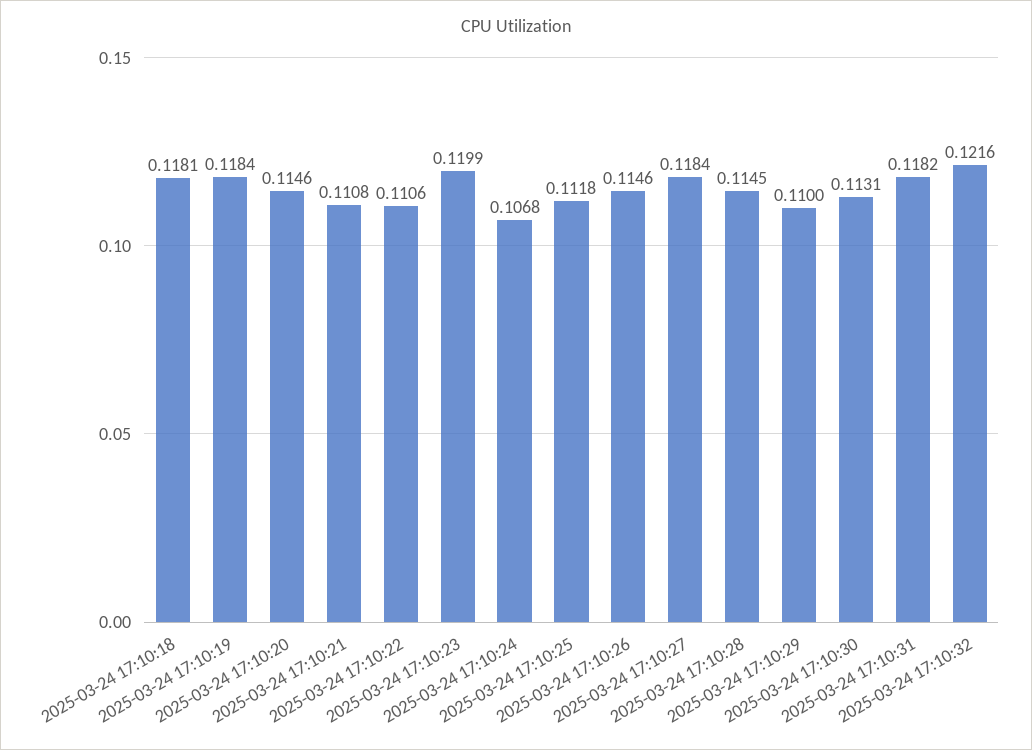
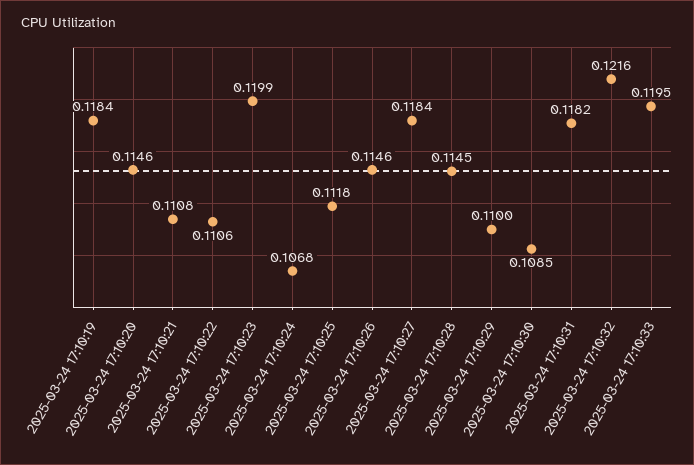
2025-03-24 17:10:18: 0.1181 -> none
2025-03-24 17:10:30: 0.1131 -> 0.1085
2025-03-24 17:10:33: none -> 0.1195

